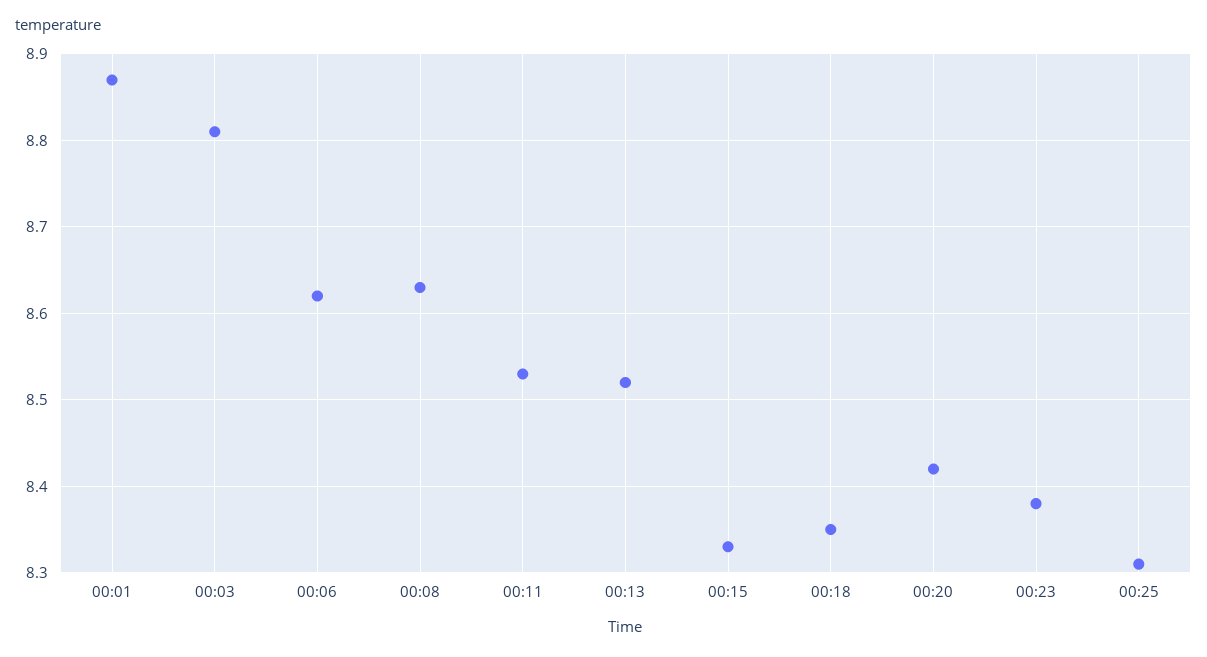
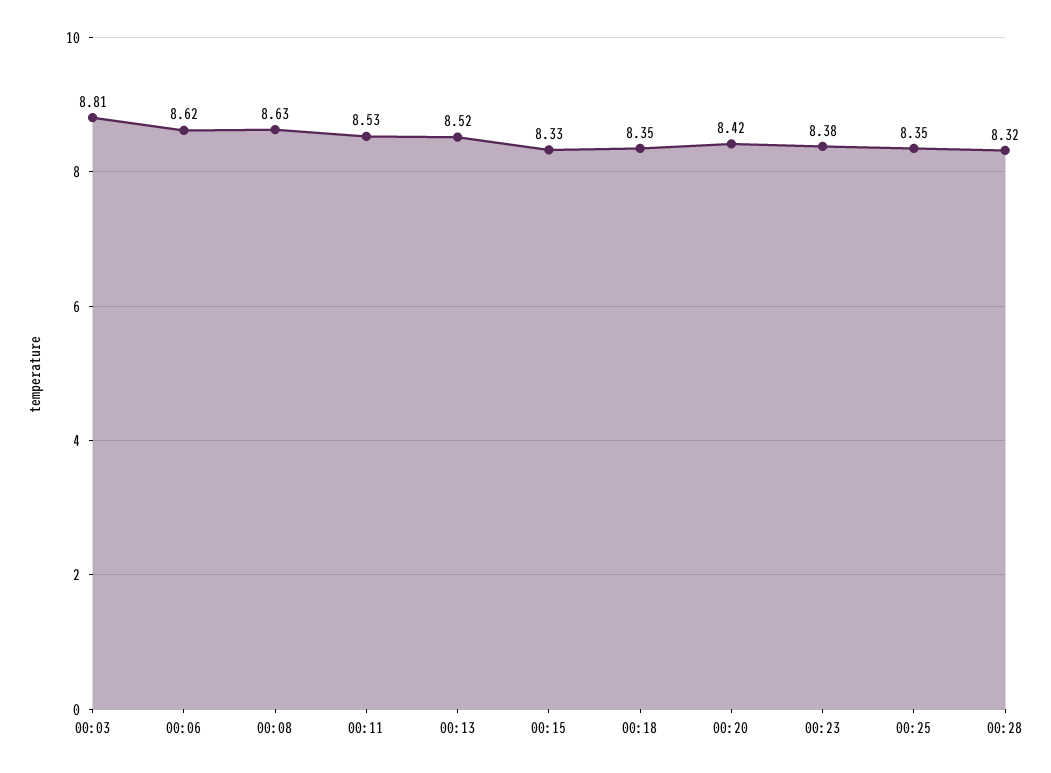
00:01: 8.87 -> none
00:25: 8.31 -> 8.35
00:28: none -> 8.32

